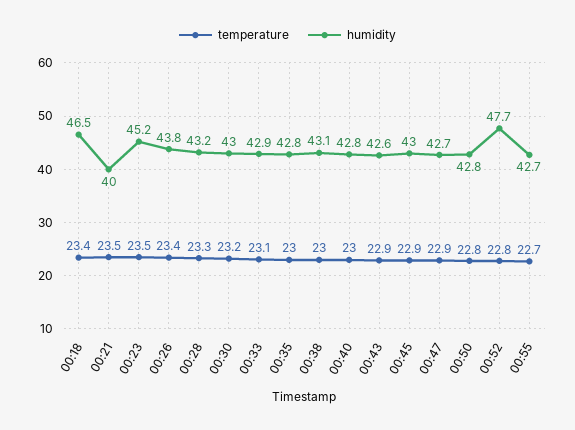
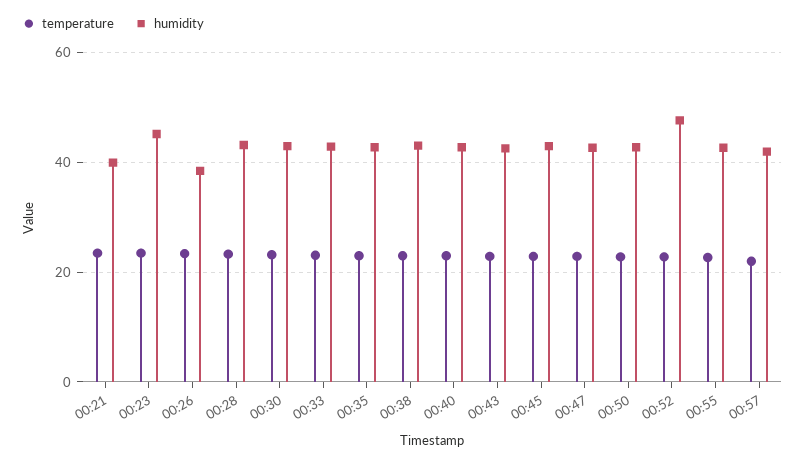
temperature, 00:18: 23.4 -> none
humidity, 00:18: 46.5 -> none
humidity, 00:26: 43.8 -> 38
temperature, 00:57: none -> 22
humidity, 00:57: none -> 42

